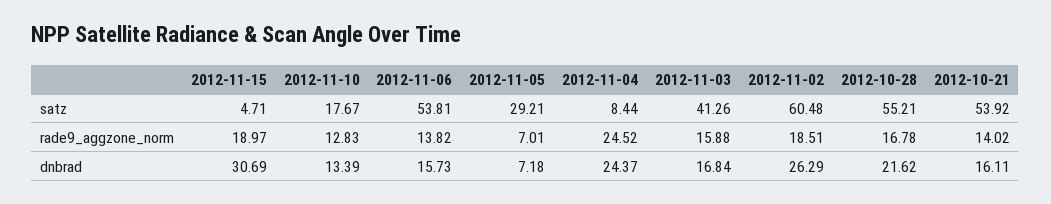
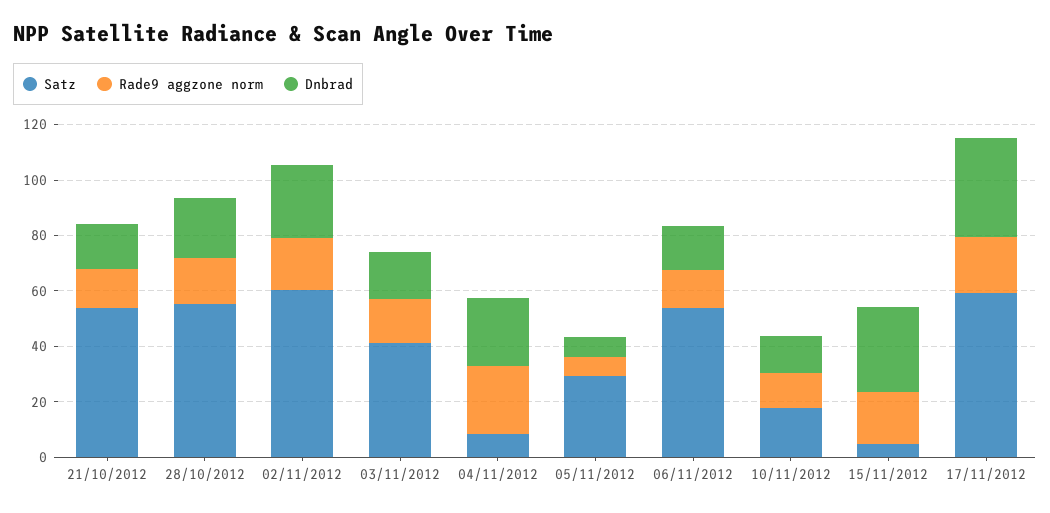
satz, 17/11/2012: none -> 60
rade9_aggzone_norm, 17/11/2012: none -> 20
dnbrad, 17/11/2012: none -> 35

